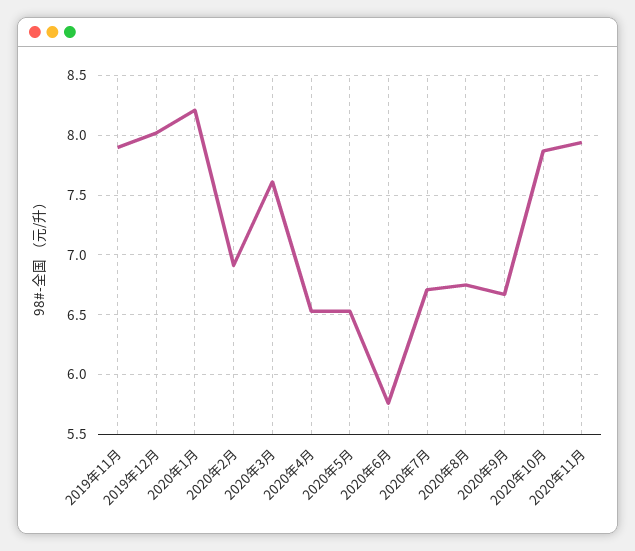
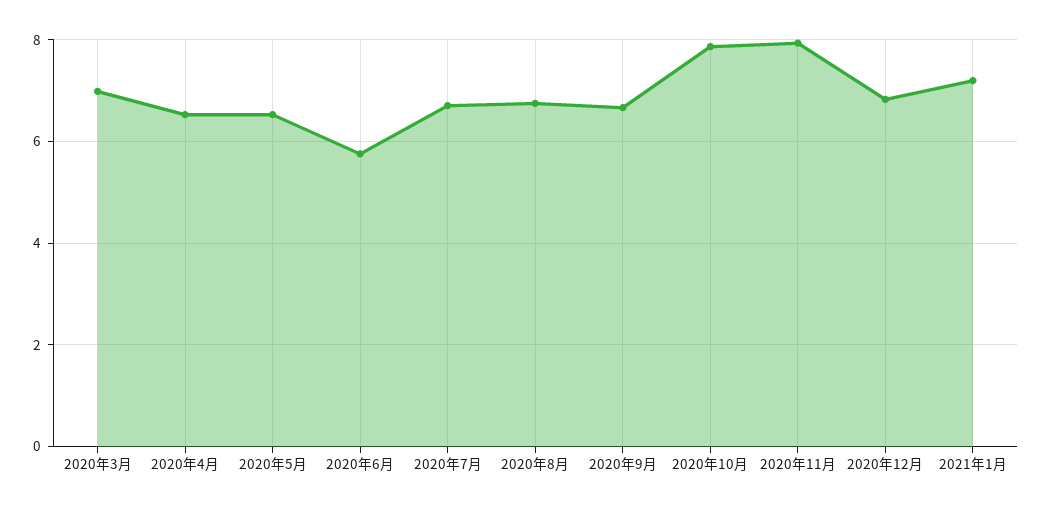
2019年11月: 7.9 -> none
2019年12月: 8 -> none
2020年1月: 8.2 -> none
2020年2月: 6.9 -> none
2020年3月: 7.6 -> 7
2020年12月: none -> 6.8
2021年1月: none -> 7.2

